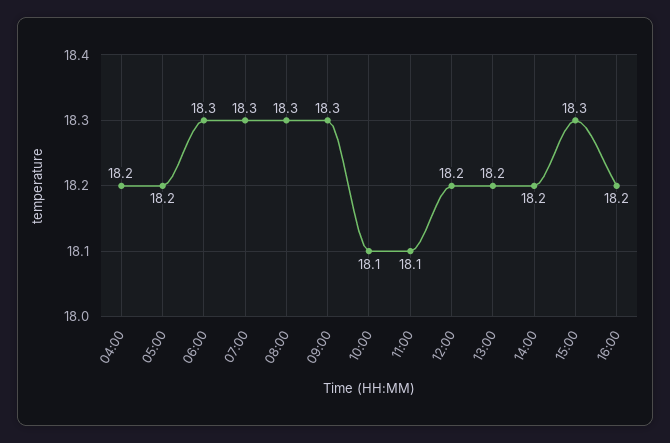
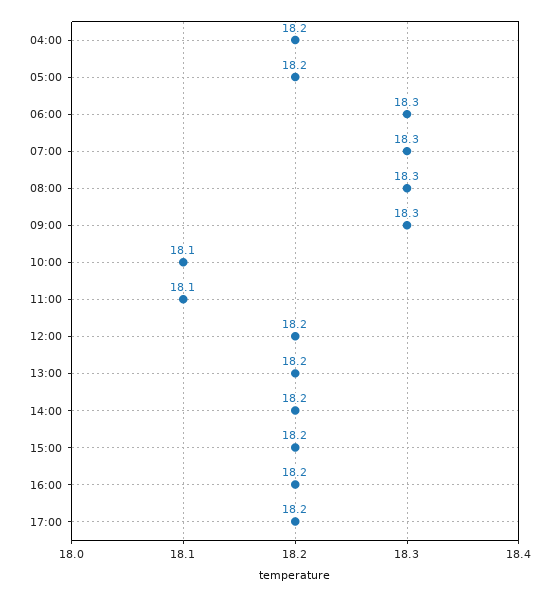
15:00: 18.3 -> 18.2
17:00: none -> 18.2

